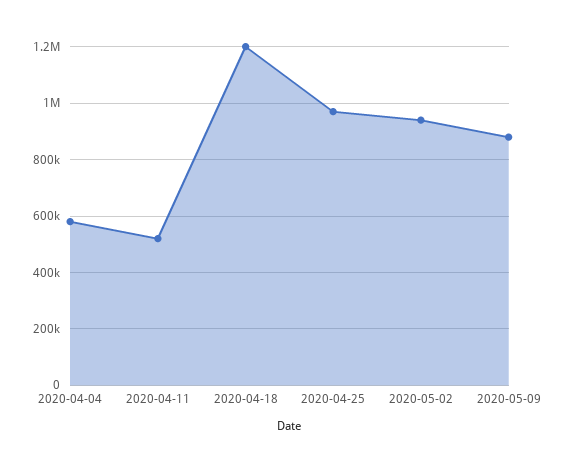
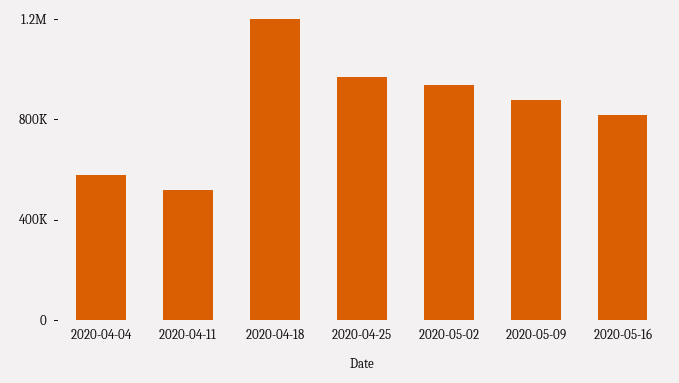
2020-05-16: none -> 800000

